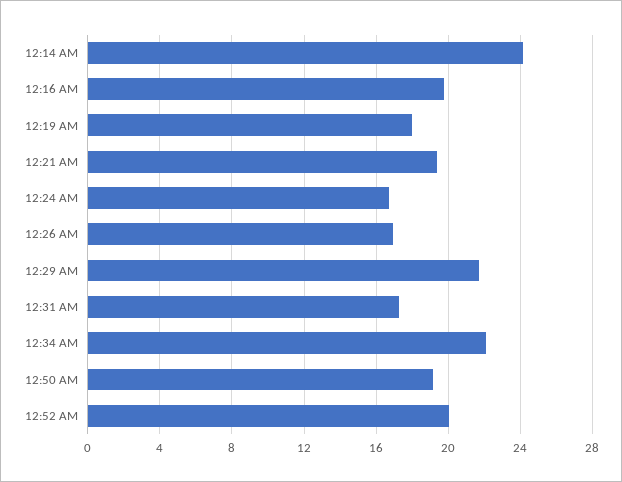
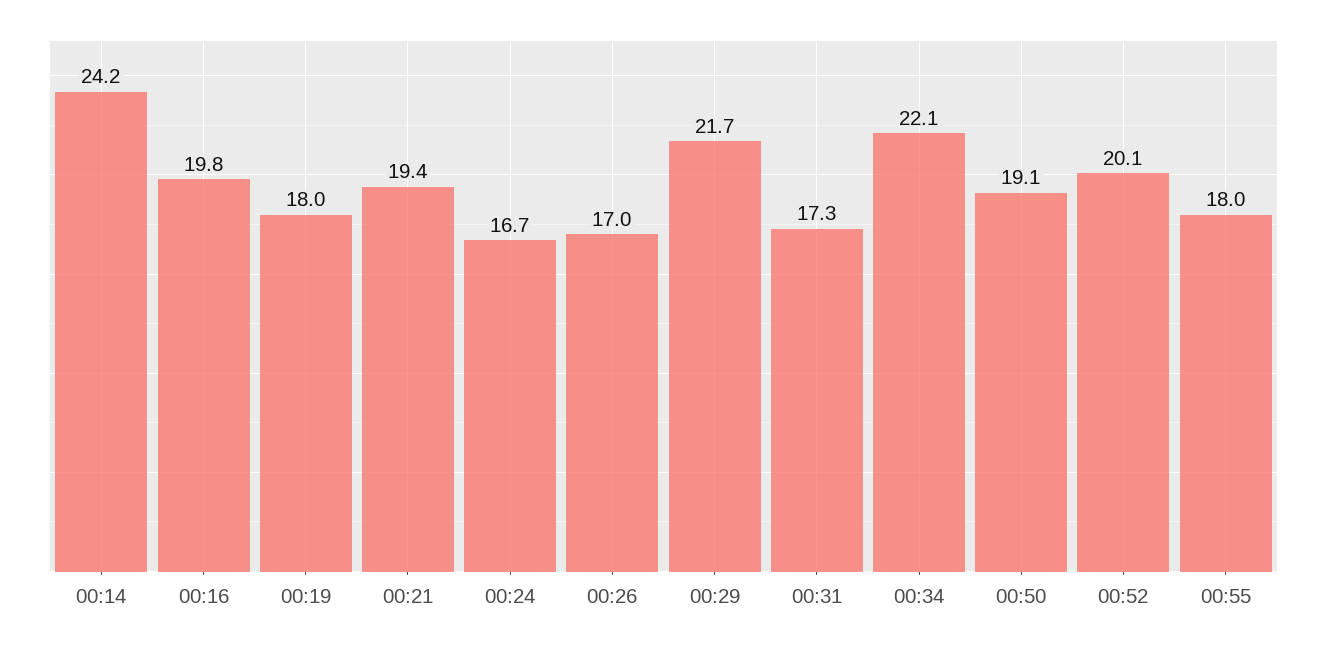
00:55: none -> 18

